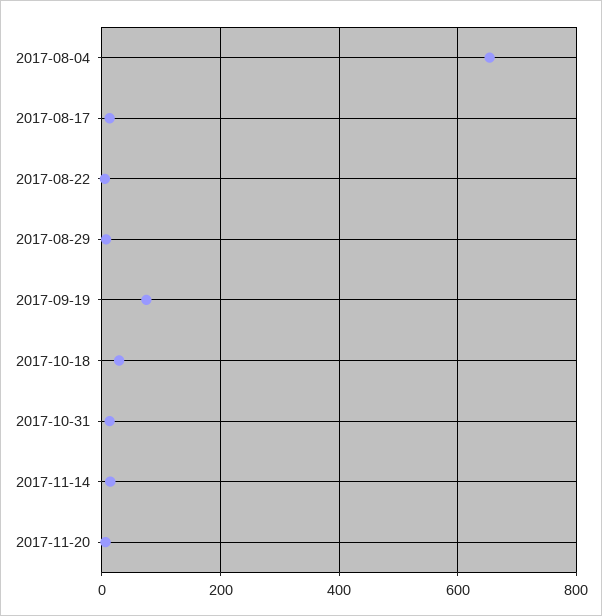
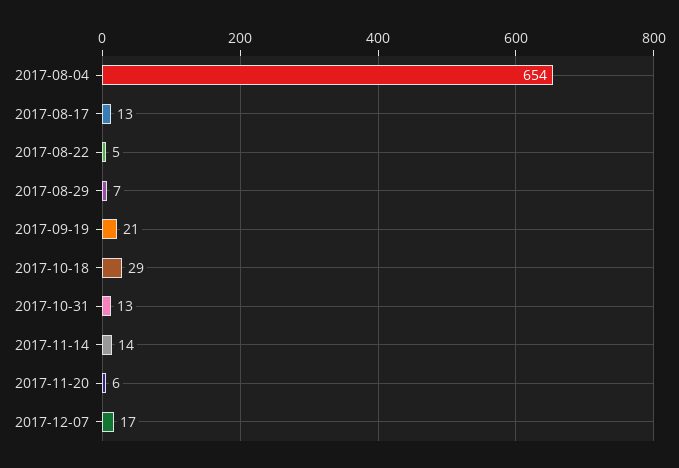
2017-09-19: 80 -> 21
2017-12-07: none -> 17

